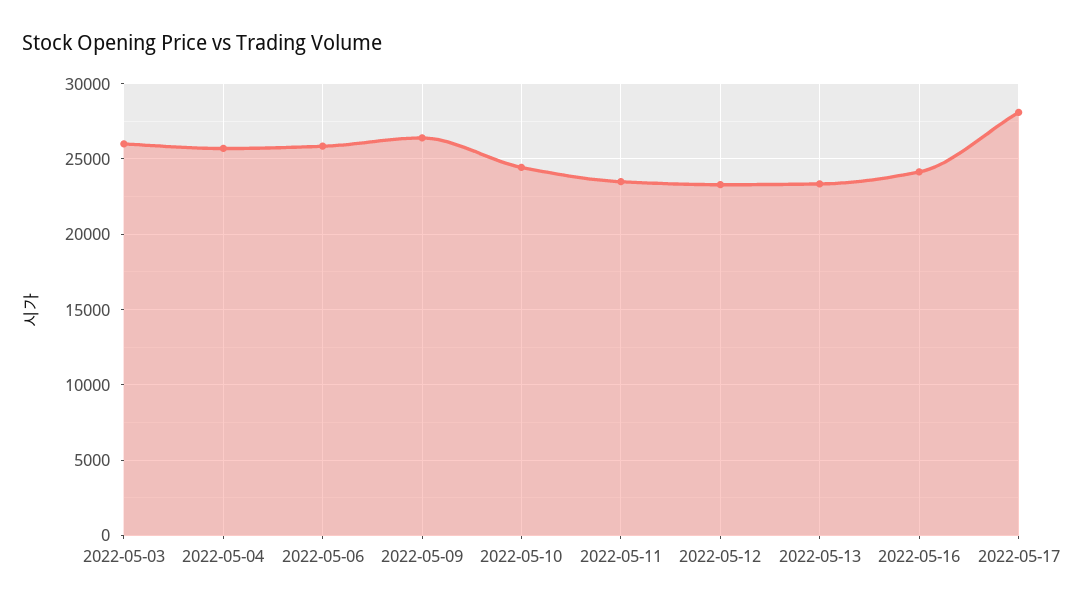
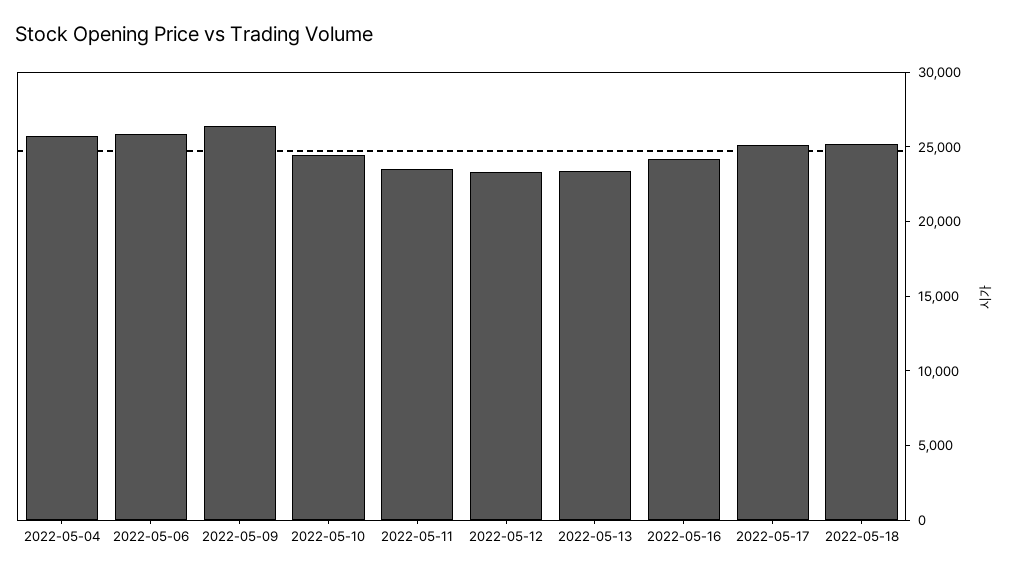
2022-05-03: 26000 -> none
2022-05-17: 28000 -> 25000
2022-05-18: none -> 25000

